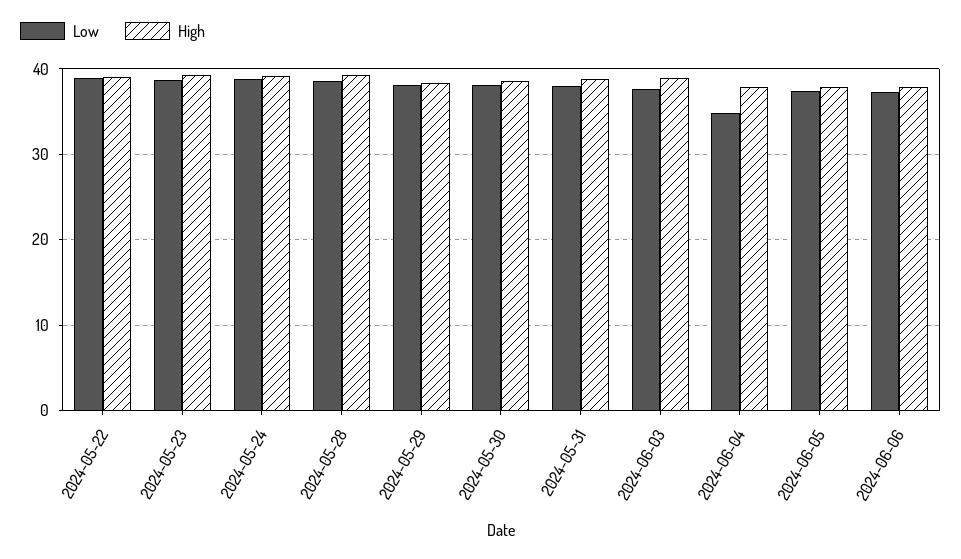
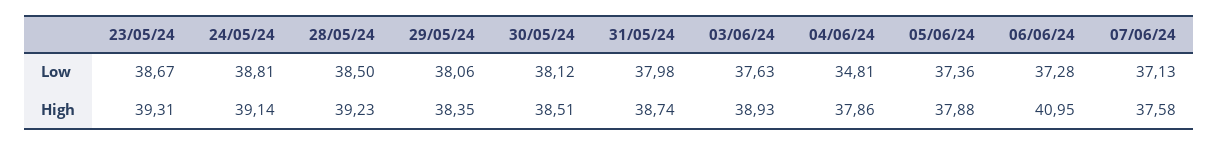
Low, 2024-05-22: 39 -> none
High, 2024-05-22: 39 -> none
High, 2024-06-06: 38 -> 40.95
Low, 07/06/24: none -> 37.13
High, 07/06/24: none -> 37.58

